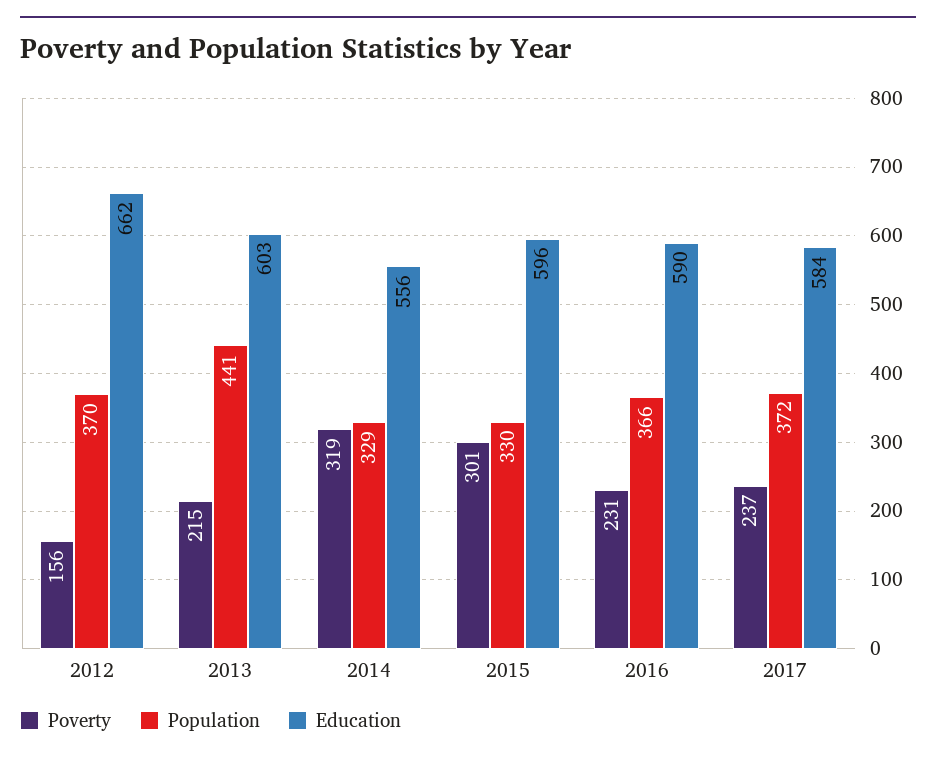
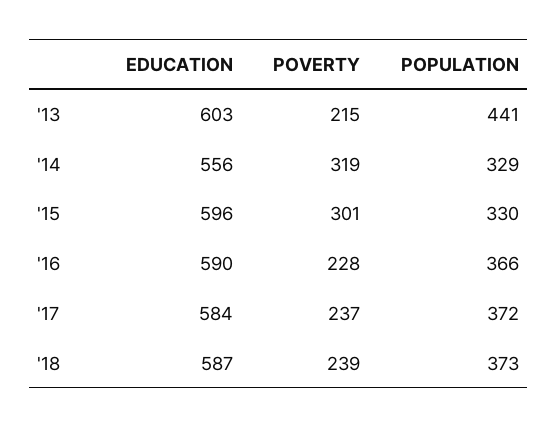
Poverty, 2012: 156 -> none
Population, 2012: 370 -> none
Education, 2012: 662 -> none
Poverty, 2016: 231 -> 228
Education, '18: none -> 587
Poverty, '18: none -> 239
Population, '18: none -> 373

